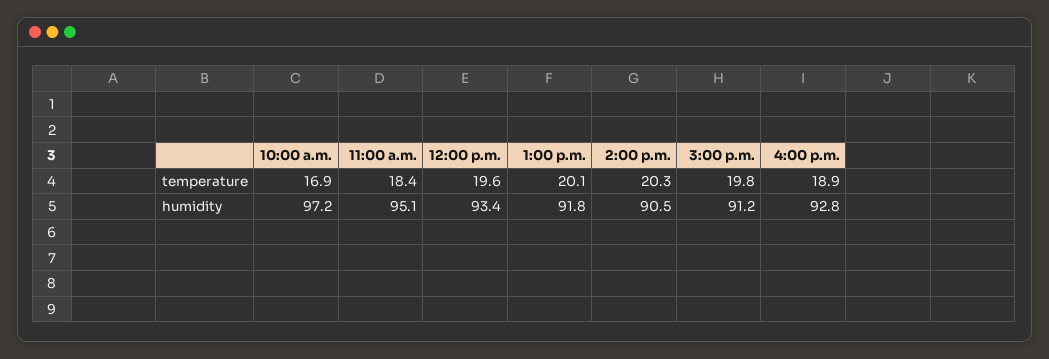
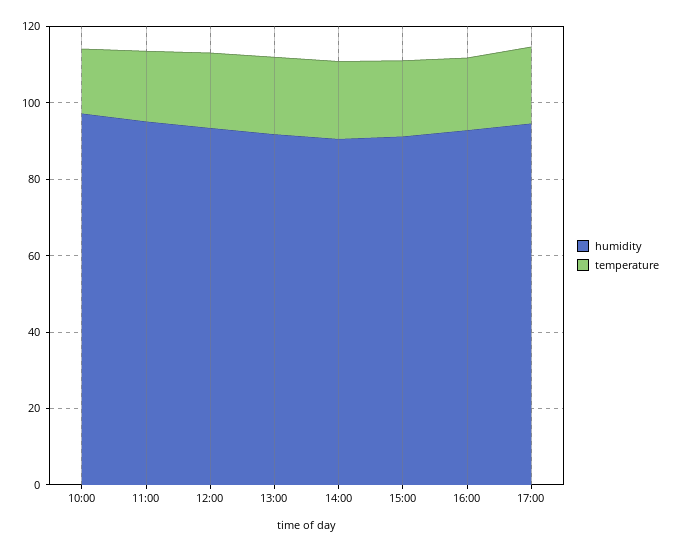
humidity, 17:00: none -> 95
temperature, 17:00: none -> 20

